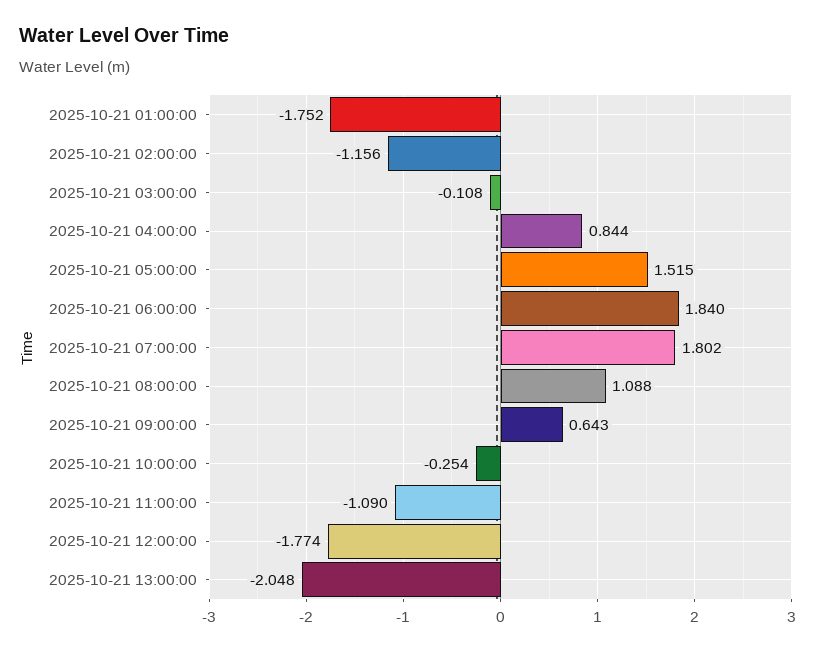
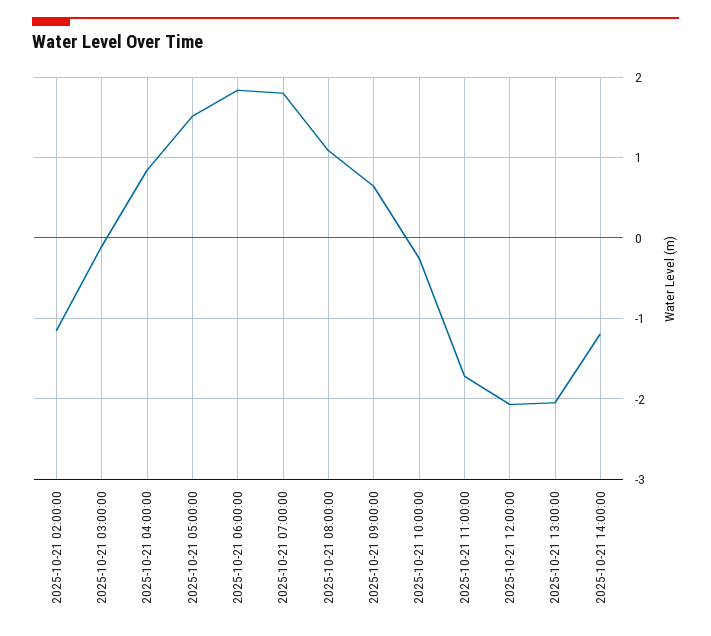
2025-10-21 01:00:00: -1.752 -> none
2025-10-21 11:00:00: -1.09 -> -1.7
2025-10-21 12:00:00: -1.774 -> -2.1
2025-10-21 14:00:00: none -> -1.2

